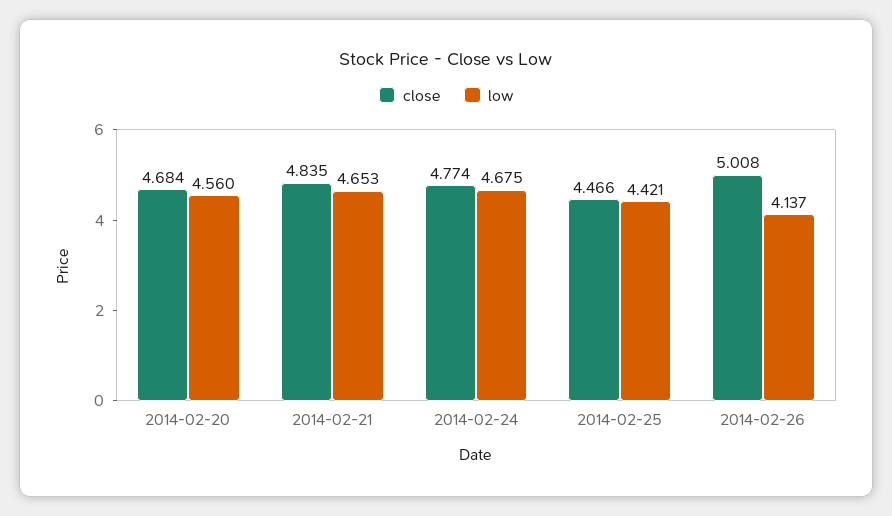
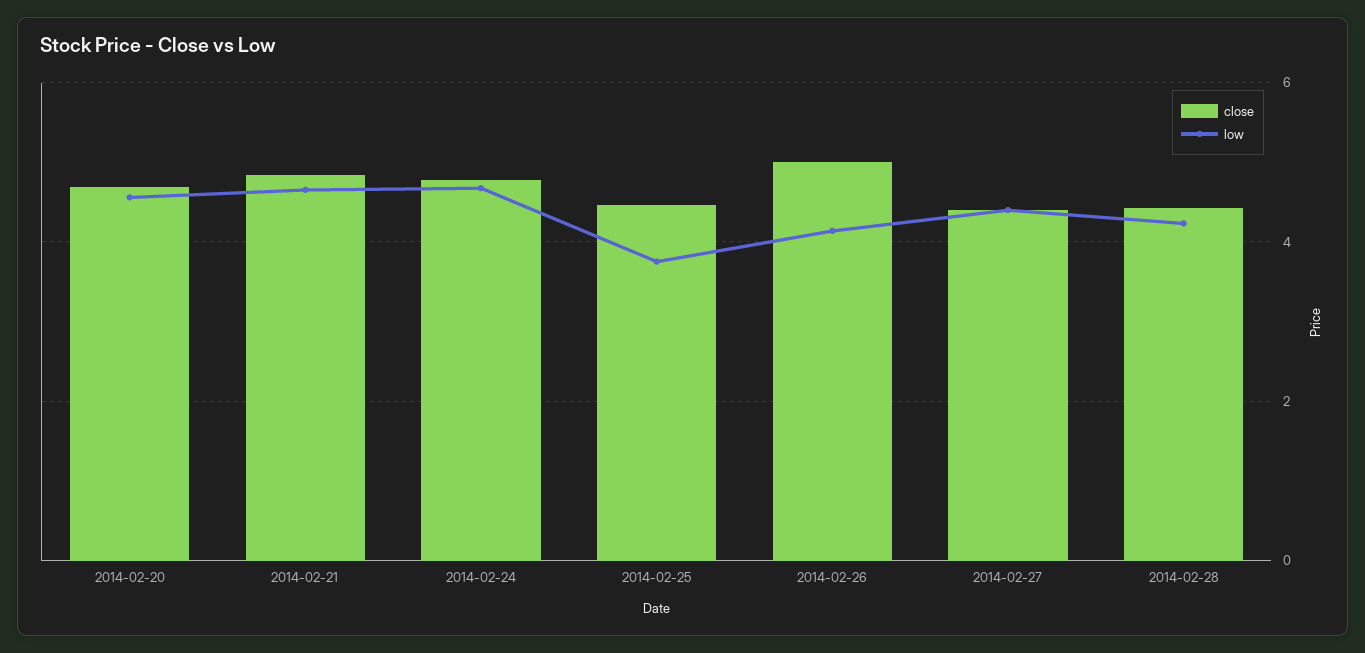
low, 2014-02-25: 4.421 -> 3.8
close, 2014-02-27: none -> 4.4
low, 2014-02-27: none -> 4.4
close, 2014-02-28: none -> 4.4
low, 2014-02-28: none -> 4.2

